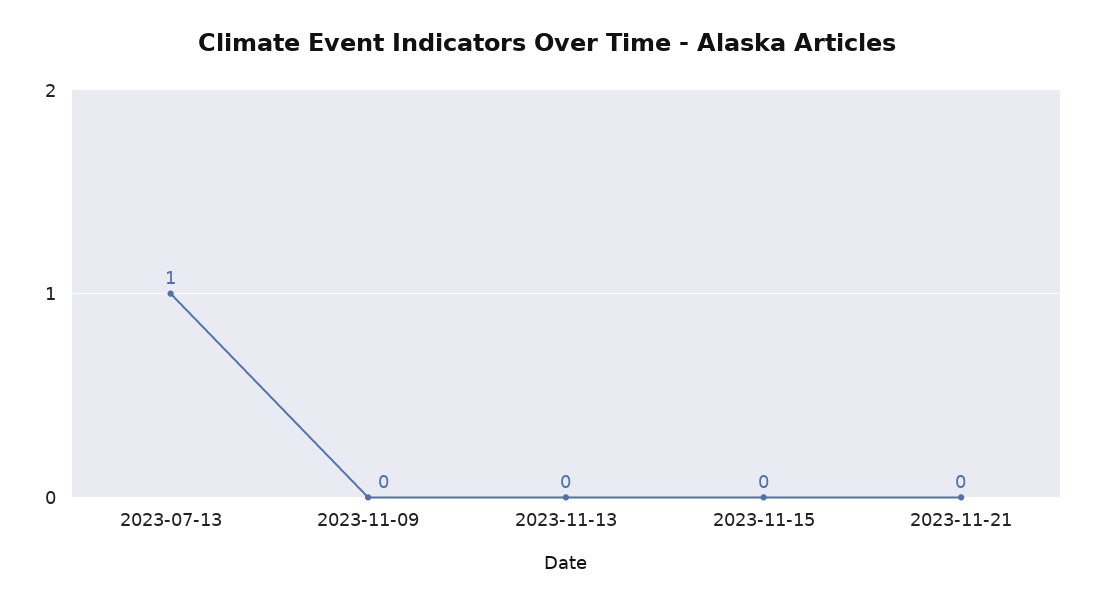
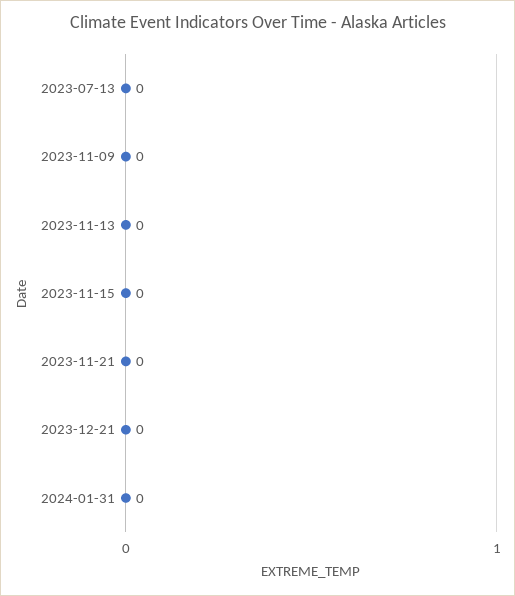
2023-07-13: 1 -> 0
2023-12-21: none -> 0
2024-01-31: none -> 0

